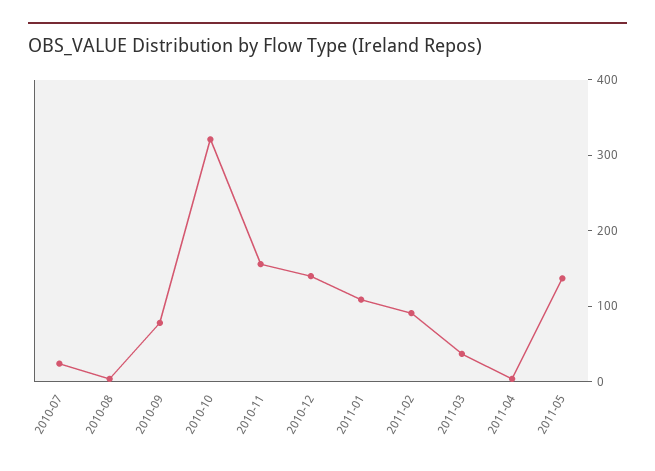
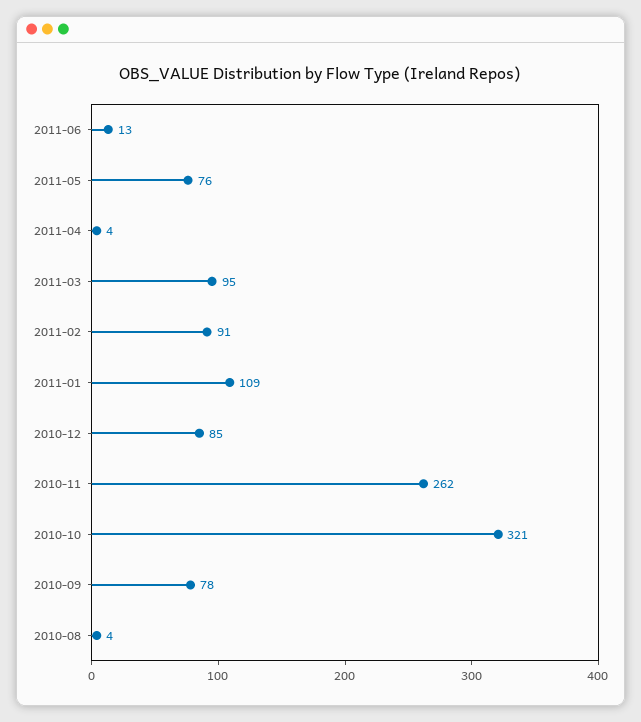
2010-07: 20 -> none
2010-11: 160 -> 262
2010-12: 140 -> 85
2011-03: 40 -> 95
2011-05: 140 -> 76
2011-06: none -> 13

